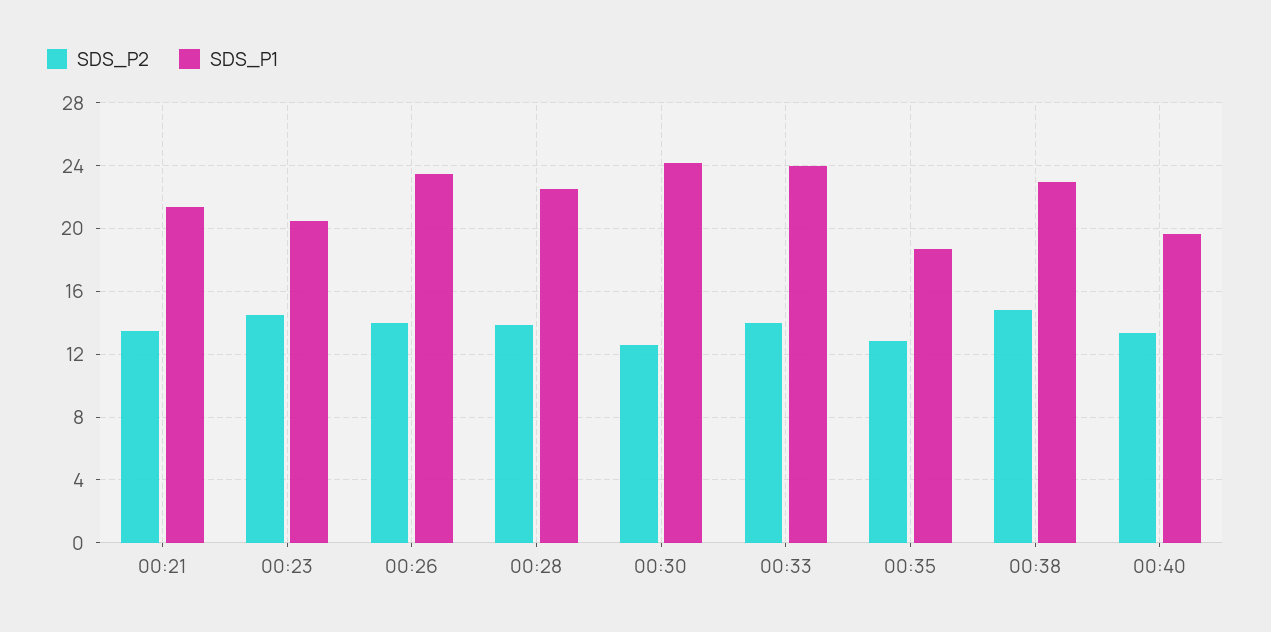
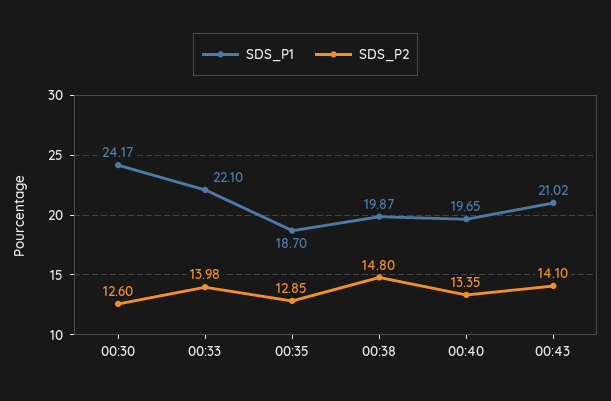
SDS_P2, 00:21: 13.5 -> none
SDS_P1, 00:21: 21.5 -> none
SDS_P2, 00:23: 14.5 -> none
SDS_P1, 00:23: 20.5 -> none
SDS_P2, 00:26: 14 -> none
SDS_P1, 00:26: 23.5 -> none
SDS_P2, 00:28: 14 -> none
SDS_P1, 00:28: 22.5 -> none
SDS_P1, 00:33: 24 -> 22.1
SDS_P1, 00:38: 23 -> 19.87
SDS_P1, 00:43: none -> 21.02
SDS_P2, 00:43: none -> 14.1

